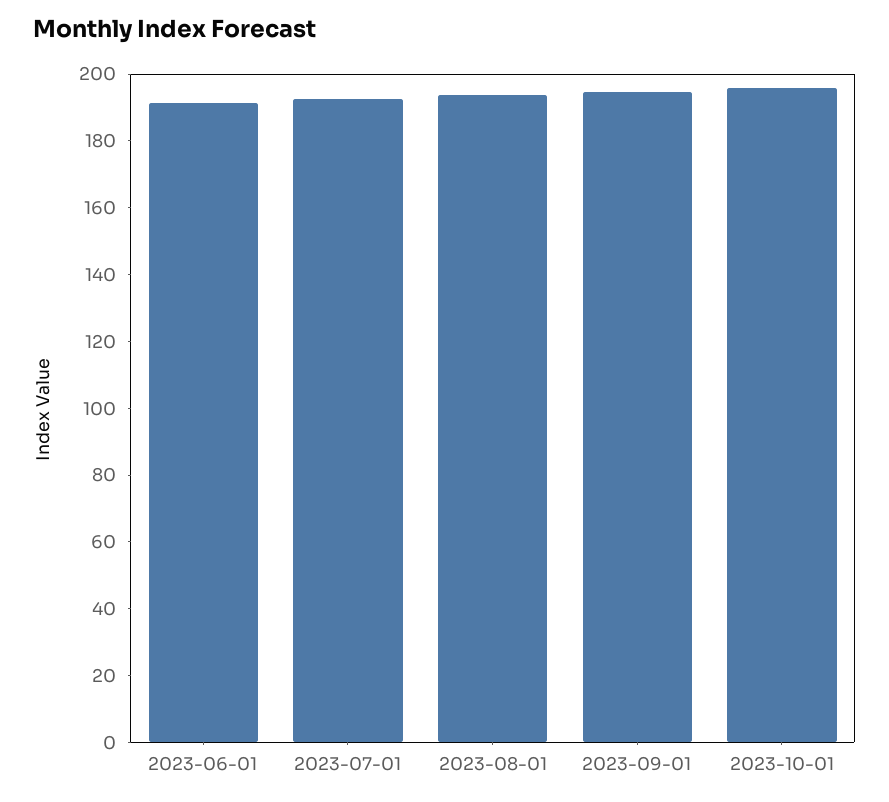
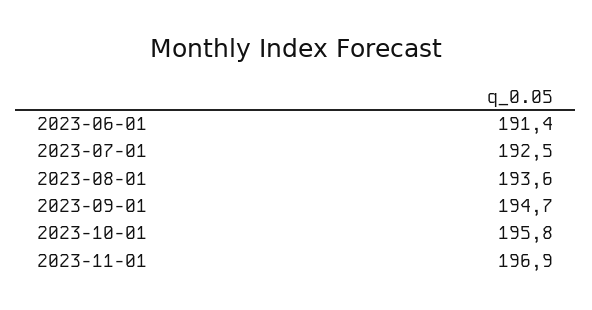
2023-11-01: none -> 196.9

